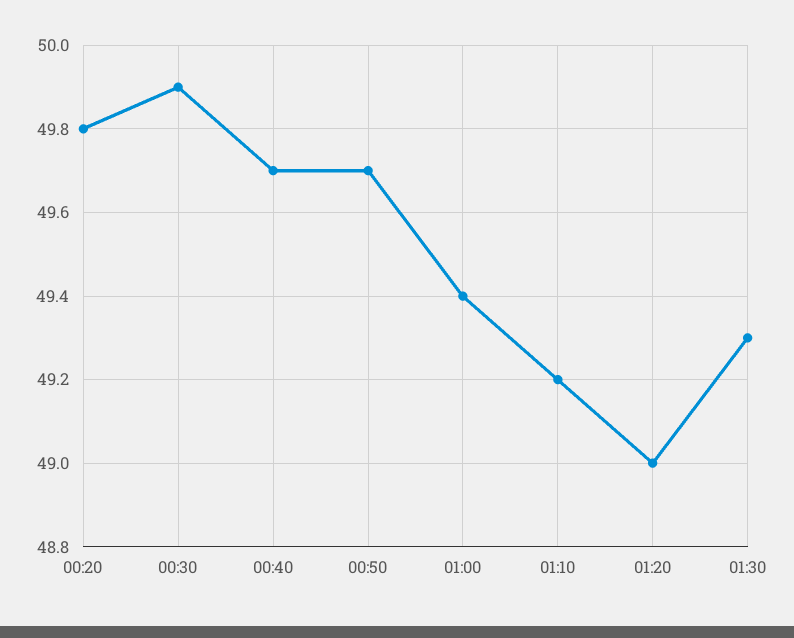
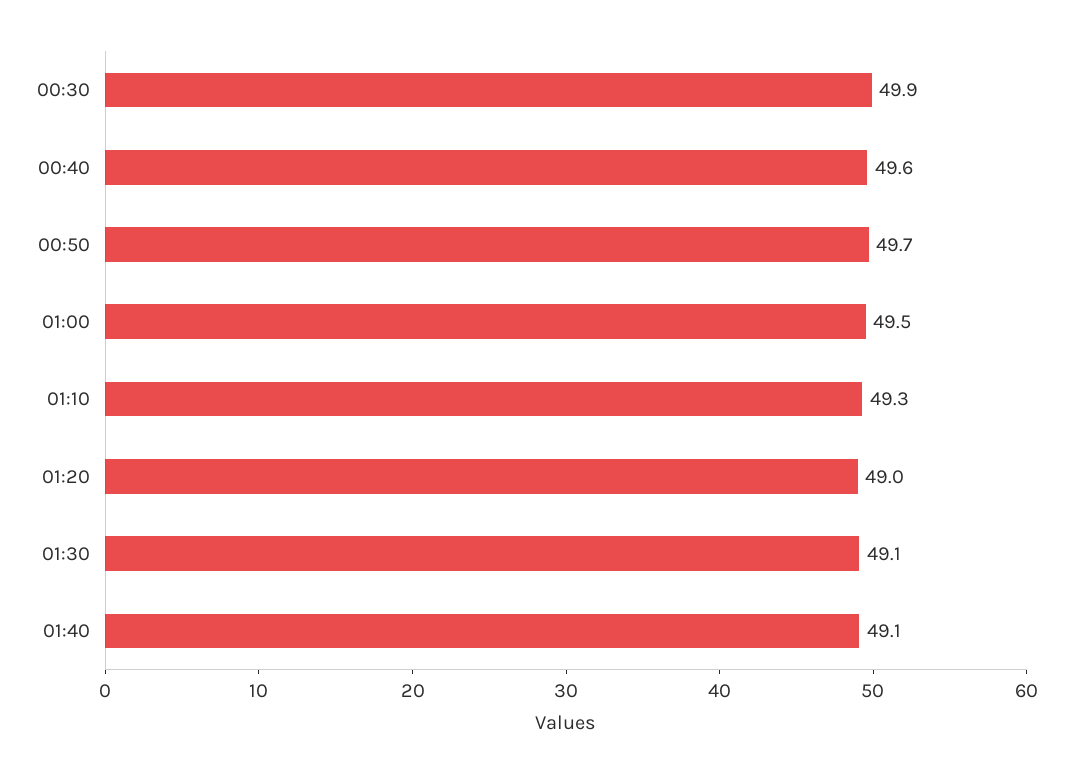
00:20: 49.8 -> none
00:40: 49.7 -> 49.6
01:00: 49.4 -> 49.5
01:10: 49.2 -> 49.3
01:30: 49.3 -> 49.1
01:40: none -> 49.1

